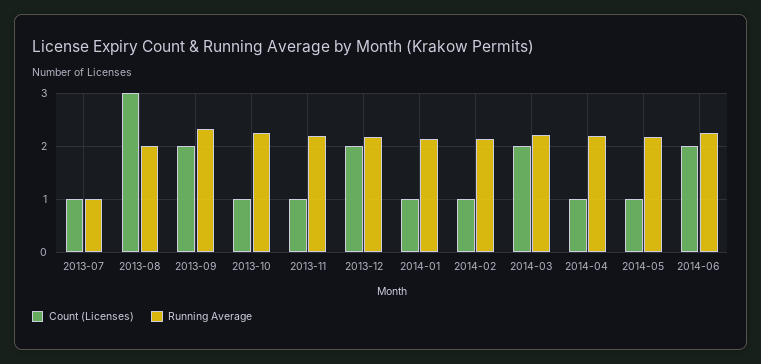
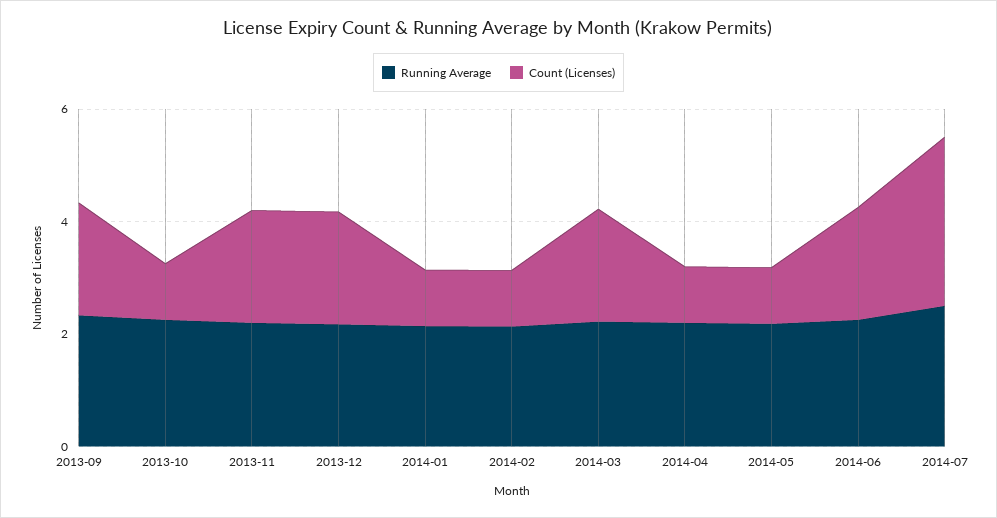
Count (Licenses), 2013-07: 1 -> none
Running Average, 2013-07: 1 -> none
Count (Licenses), 2013-08: 3 -> none
Running Average, 2013-08: 2 -> none
Count (Licenses), 2013-11: 1 -> 2
Running Average, 2014-07: none -> 2.5
Count (Licenses), 2014-07: none -> 3

